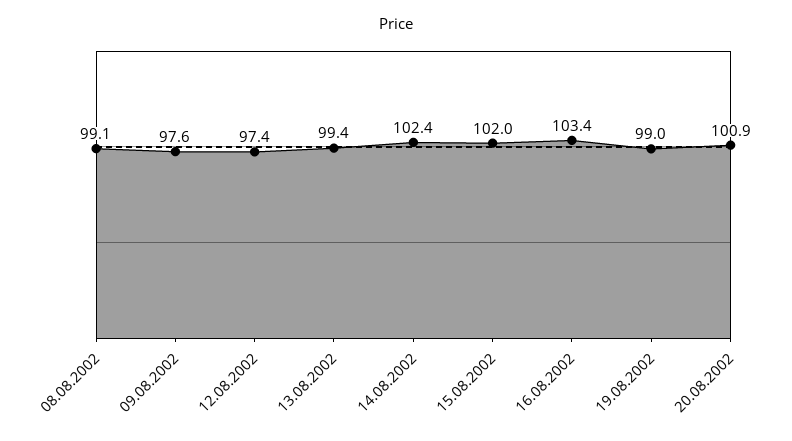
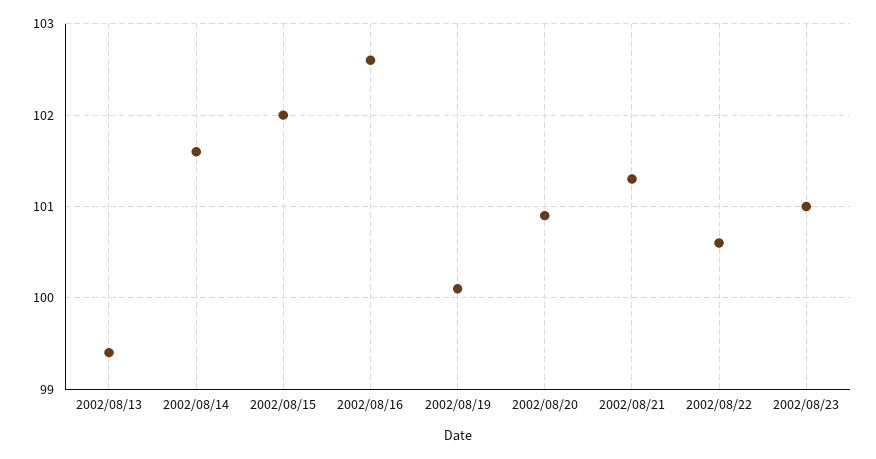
08.08.2002: 99.1 -> none
09.08.2002: 97.6 -> none
12.08.2002: 97.4 -> none
14.08.2002: 102.4 -> 101.6
16.08.2002: 103.4 -> 102.6
19.08.2002: 99 -> 100.1
2002/08/21: none -> 101.3
2002/08/22: none -> 100.6
2002/08/23: none -> 101

